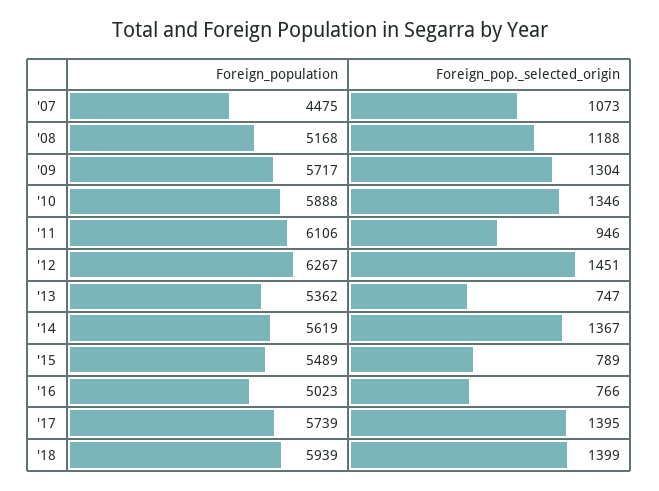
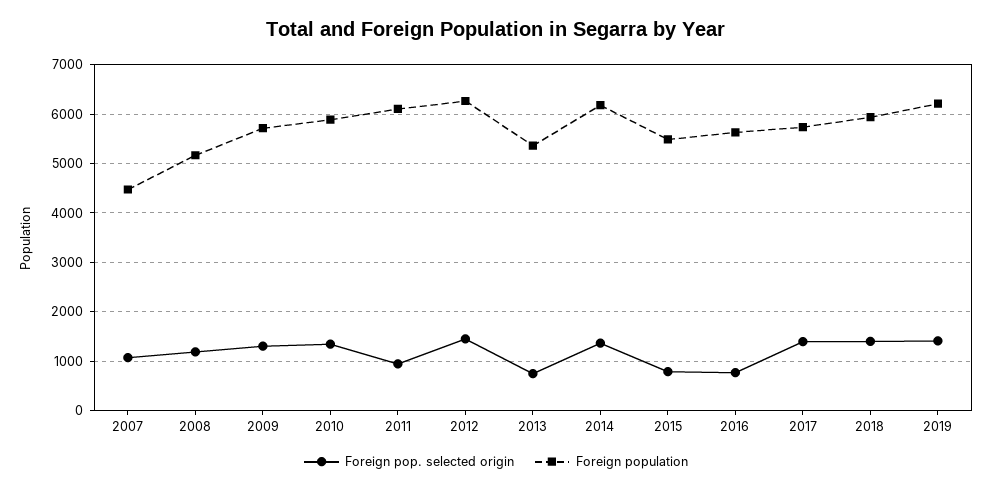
Foreign_population, '14: 5619 -> 6200
Foreign_population, '16: 5023 -> 5600
Foreign_pop._selected_origin, 2019: none -> 1400
Foreign_population, 2019: none -> 6200

